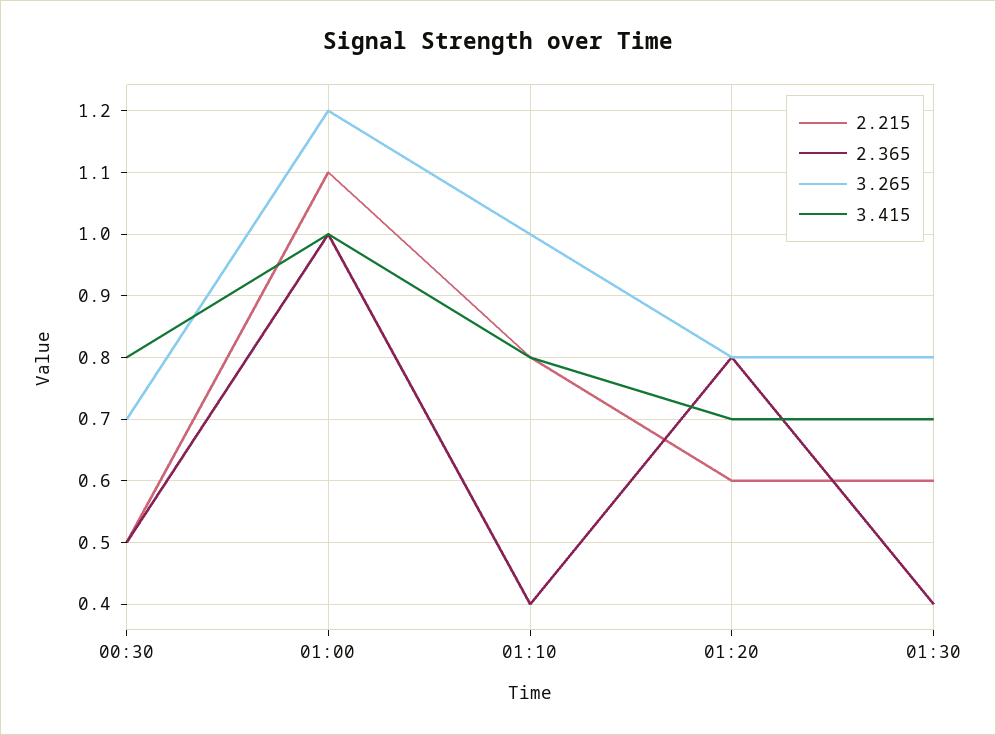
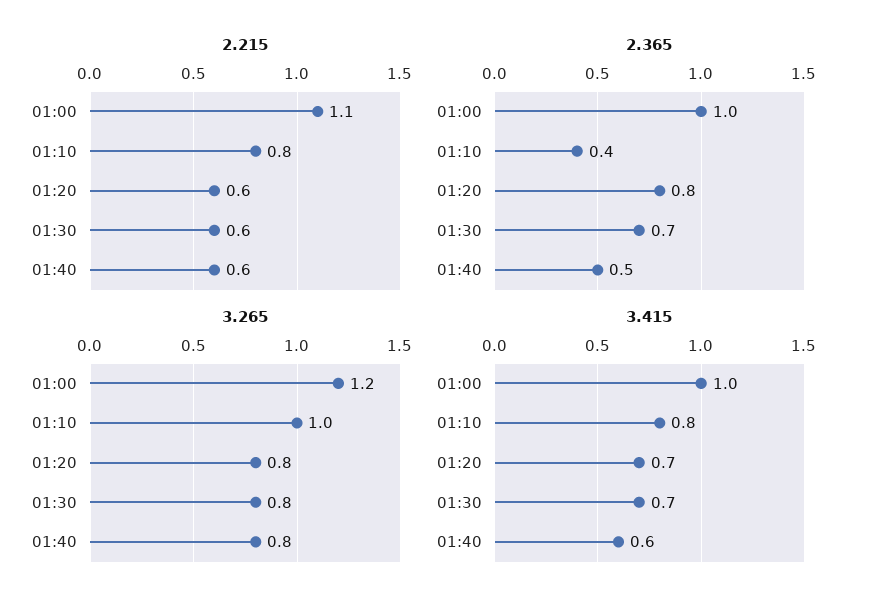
2.215, 00:30: 0.5 -> none
2.365, 00:30: 0.5 -> none
3.265, 00:30: 0.7 -> none
3.415, 00:30: 0.8 -> none
2.365, 01:30: 0.4 -> 0.7
2.215, 01:40: none -> 0.6
2.365, 01:40: none -> 0.5
3.265, 01:40: none -> 0.8
3.415, 01:40: none -> 0.6

